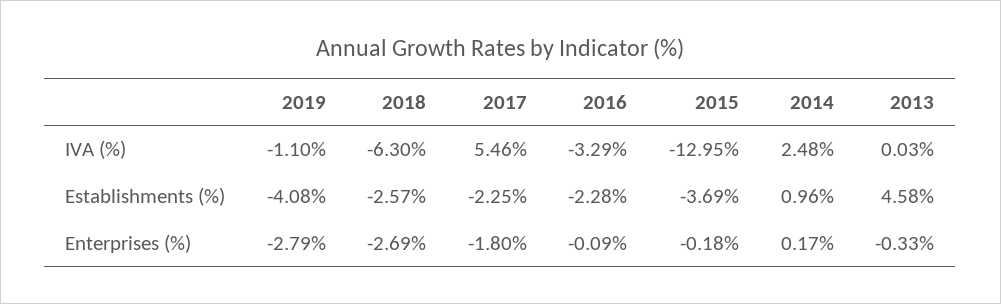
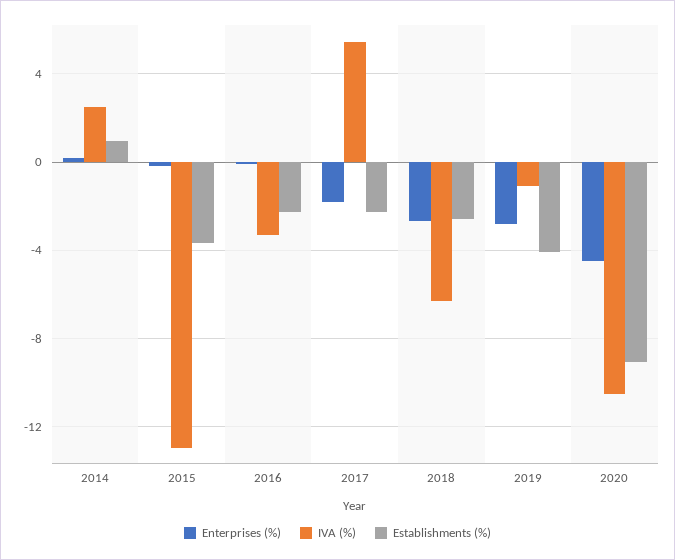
IVA (%), 2013: 0.03 -> none
Establishments (%), 2013: 4.58 -> none
Enterprises (%), 2013: -0.33 -> none
Enterprises (%), 2020: none -> -4.5
IVA (%), 2020: none -> -10.5
Establishments (%), 2020: none -> -9

